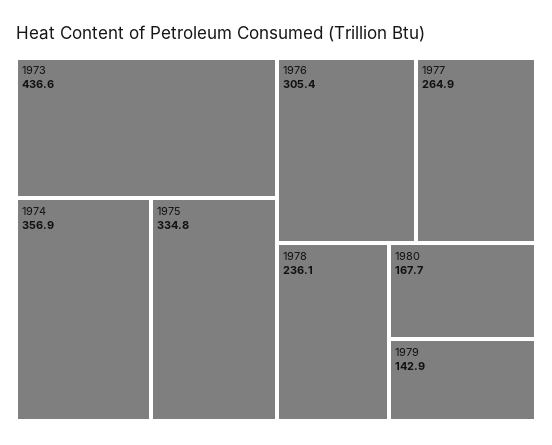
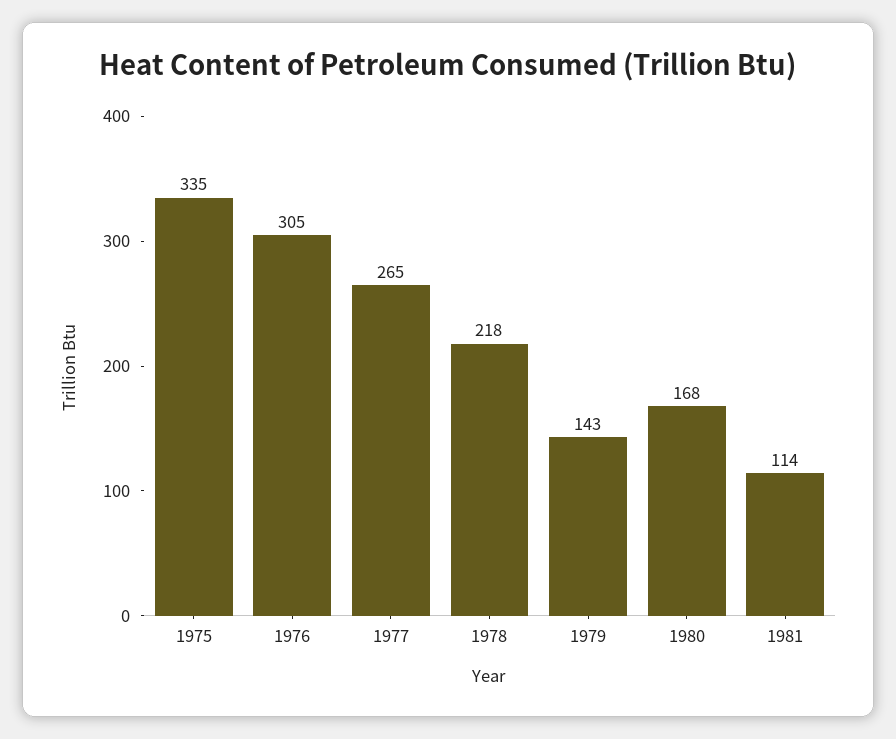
1973: 436.6 -> none
1974: 356.9 -> none
1978: 236.1 -> 218
1981: none -> 114

